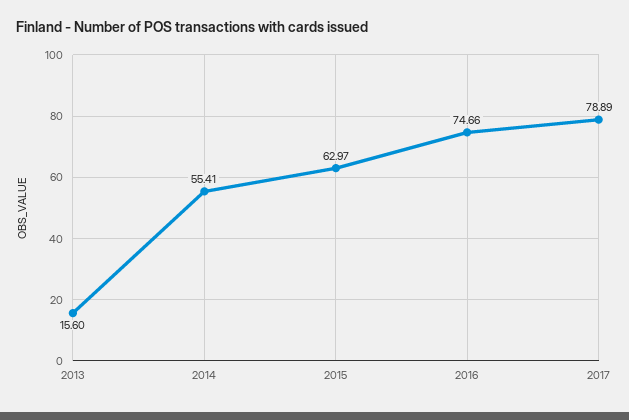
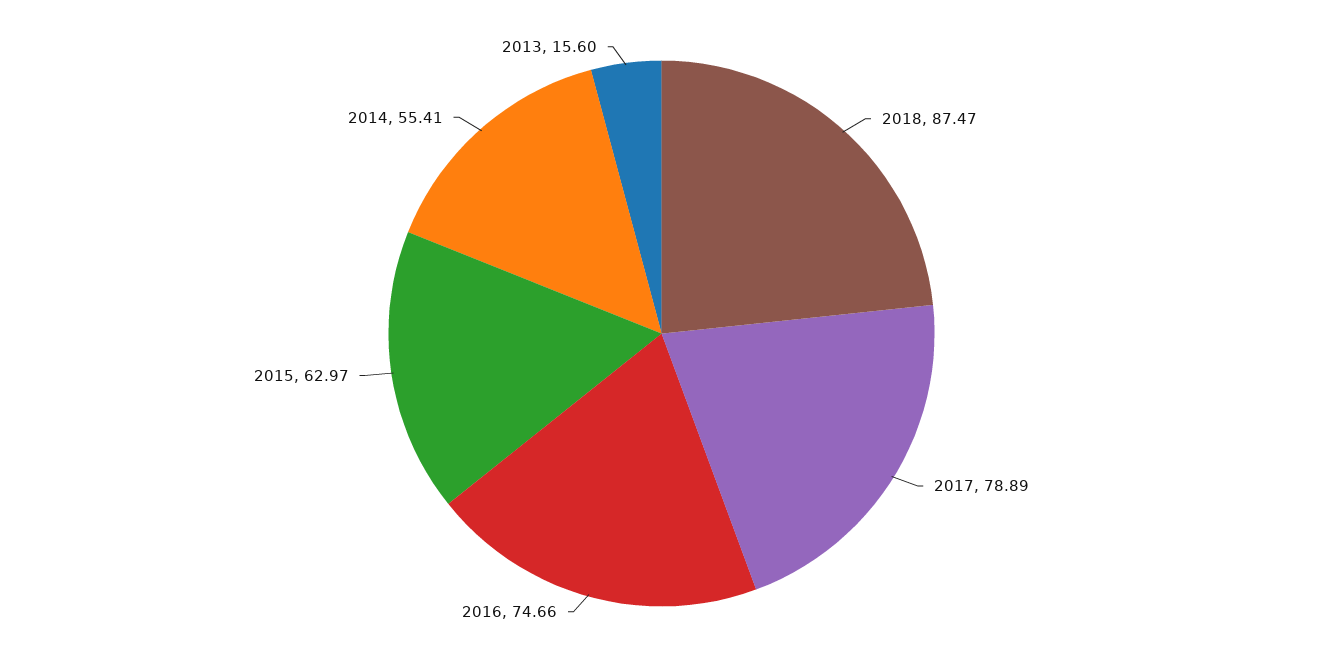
2018: none -> 87.47

